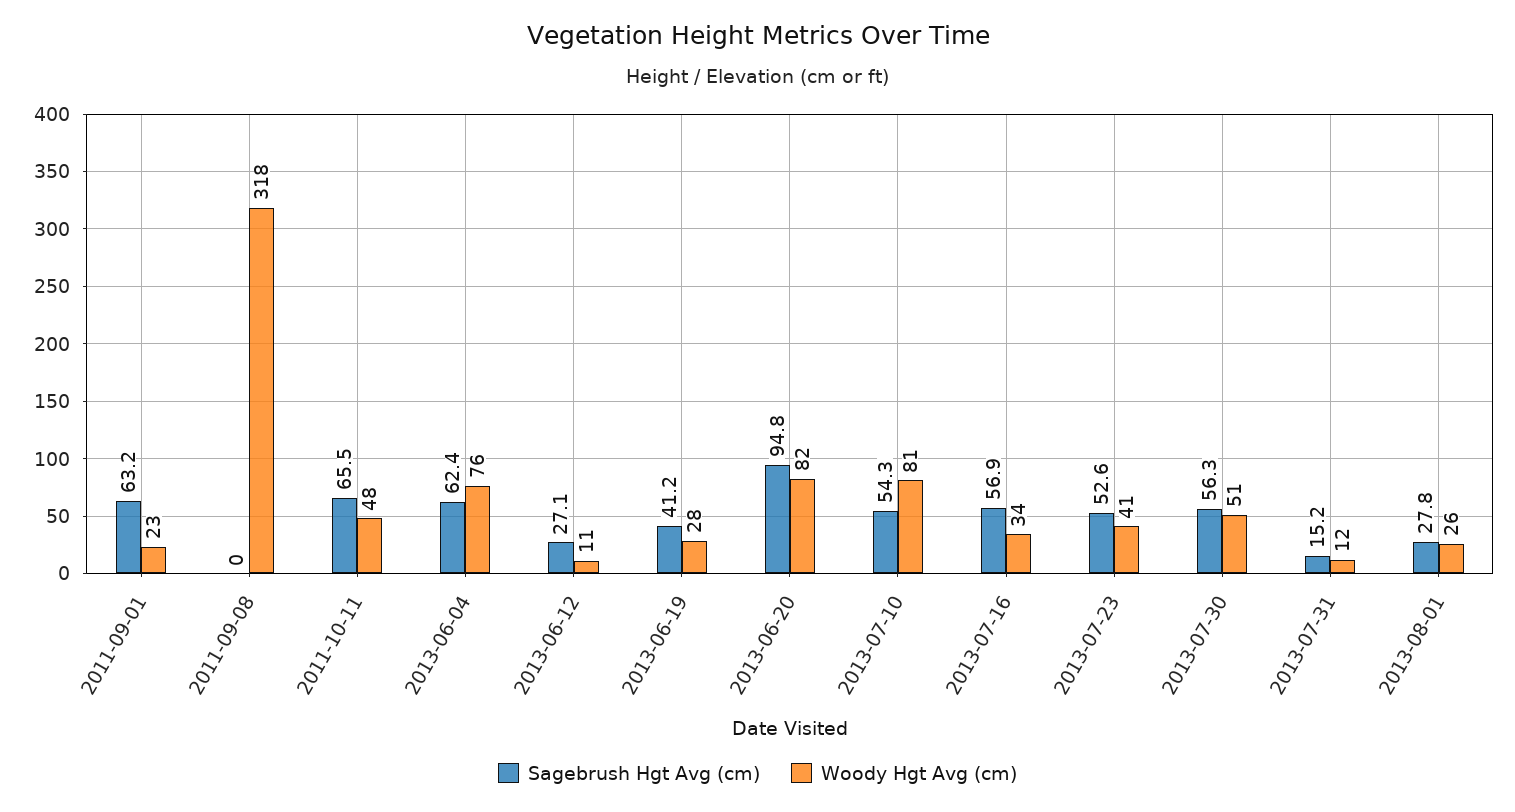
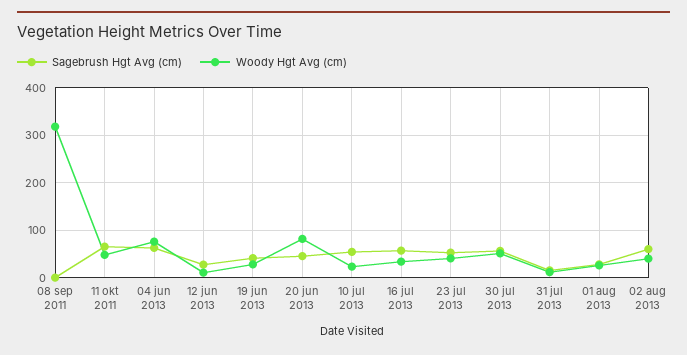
Sagebrush Hgt Avg (cm), 2011-09-01: 63.2 -> none
Woody Hgt Avg (cm), 2011-09-01: 23 -> none
Sagebrush Hgt Avg (cm), 2013-06-20: 94.8 -> 40
Woody Hgt Avg (cm), 2013-07-10: 81 -> 20
Sagebrush Hgt Avg (cm), 02 aug 2013: none -> 60
Woody Hgt Avg (cm), 02 aug 2013: none -> 40

